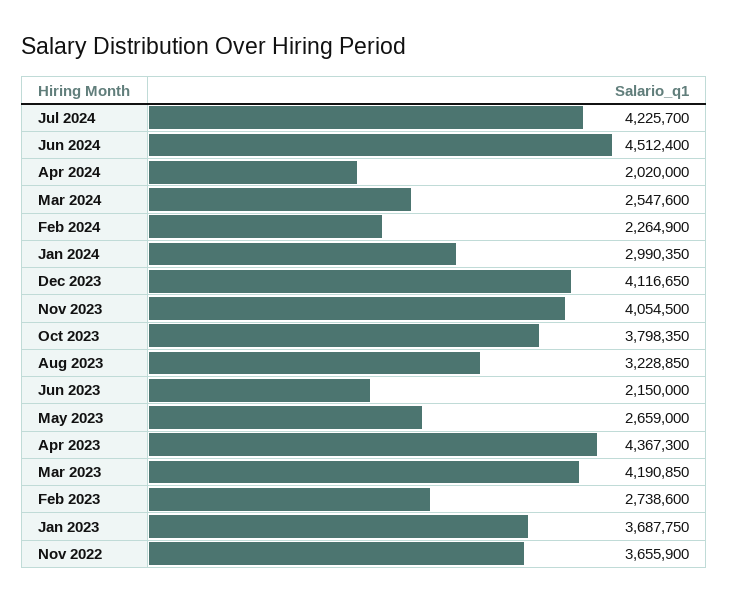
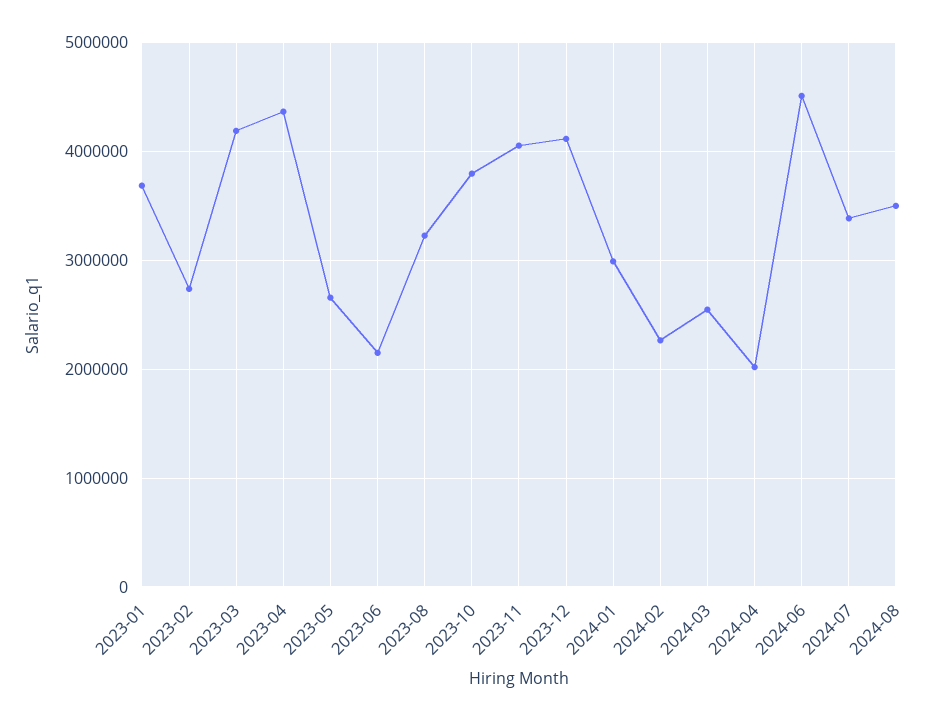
Jul 2024: 4225700 -> 3400000
Nov 2022: 3655900 -> none
2024-08: none -> 3500000

